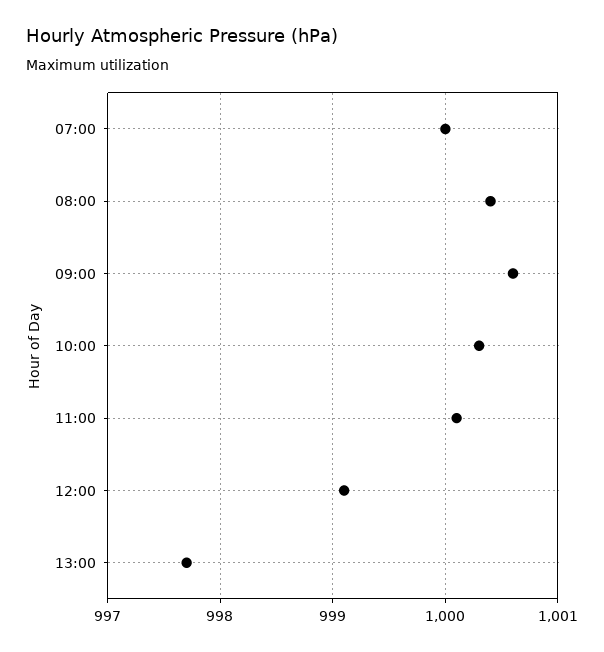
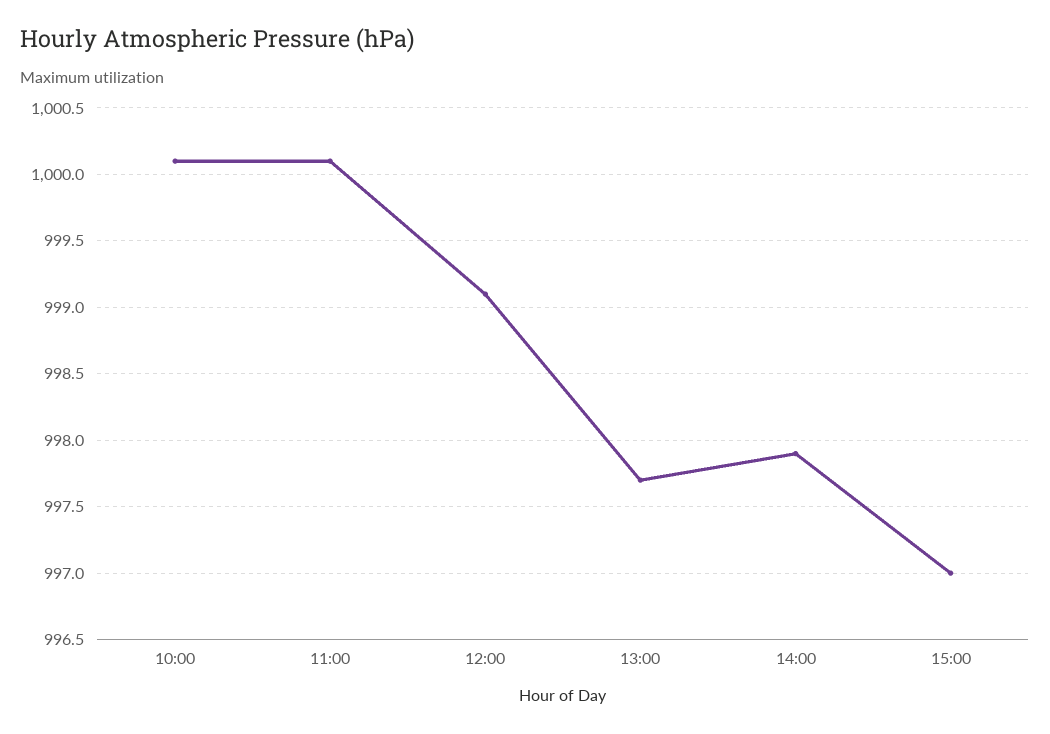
07:00: 1000 -> none
08:00: 1000.4 -> none
09:00: 1000.6 -> none
10:00: 1000.3 -> 1000.1
14:00: none -> 997.9
15:00: none -> 997

